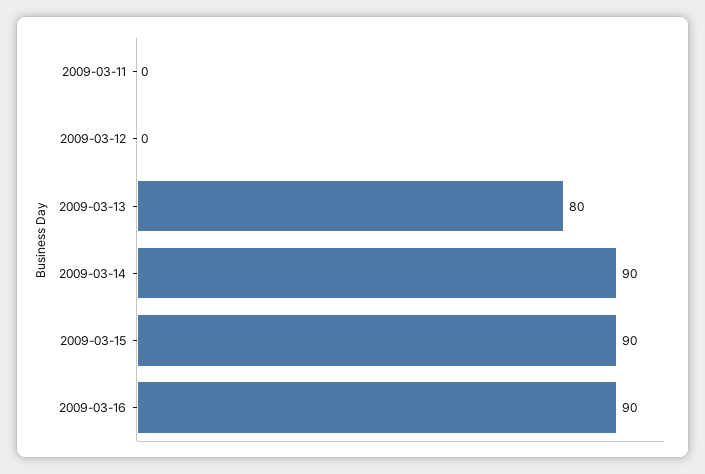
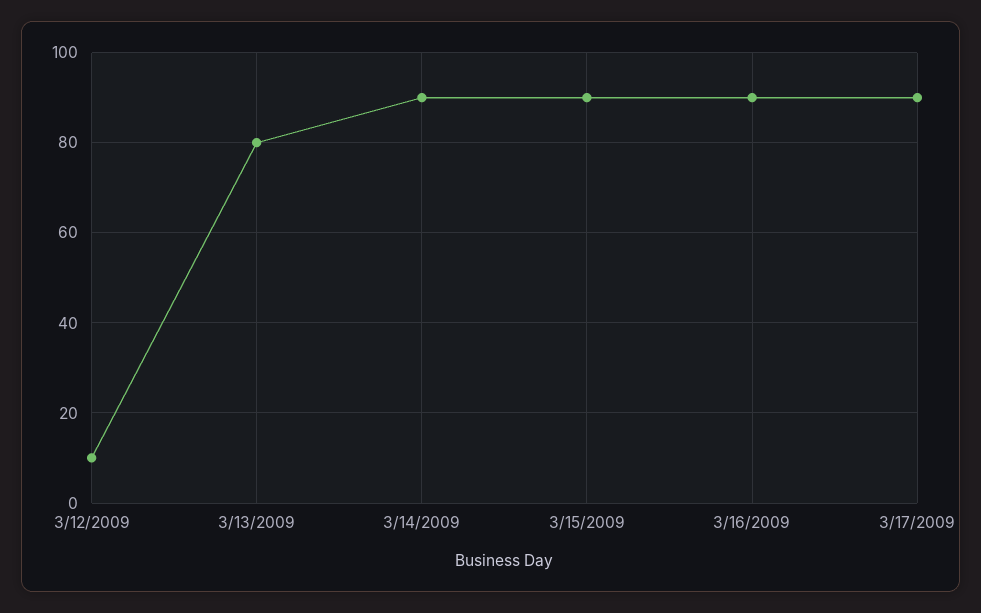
2009-03-11: 0 -> none
2009-03-12: 0 -> 10
3/17/2009: none -> 90

